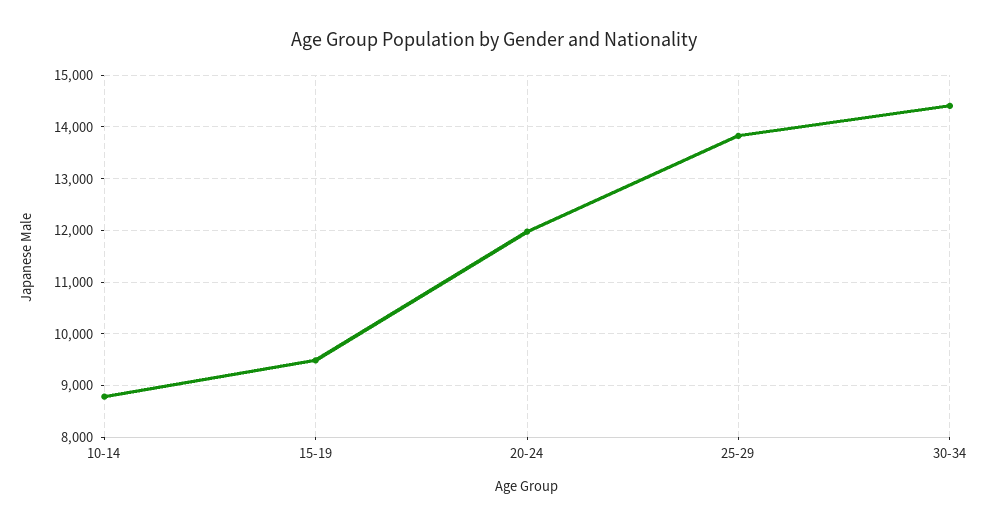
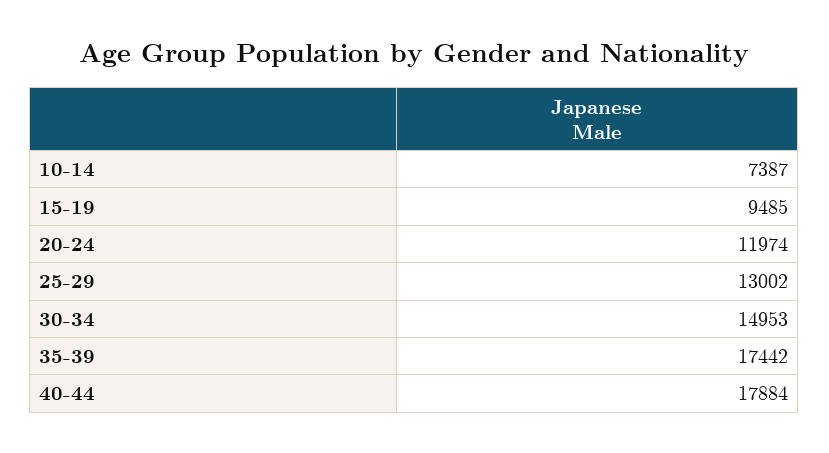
10-14: 8800 -> 7387
25-29: 13800 -> 13002
30-34: 14400 -> 14953
35-39: none -> 17442
40-44: none -> 17884

